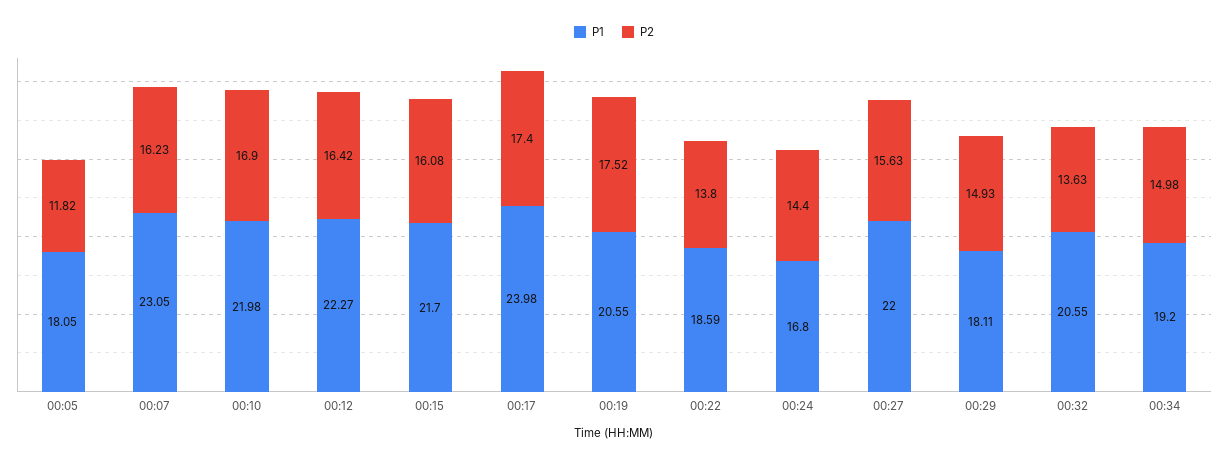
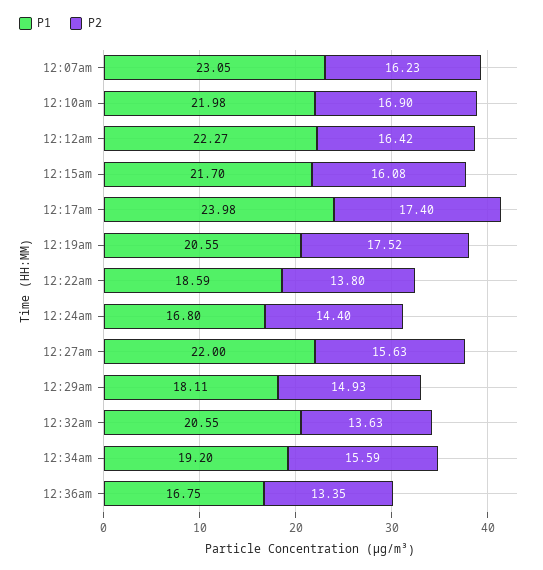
P1, 00:05: 18.05 -> none
P2, 00:05: 11.82 -> none
P2, 00:34: 14.98 -> 15.59
P1, 12:36am: none -> 16.75
P2, 12:36am: none -> 13.35

